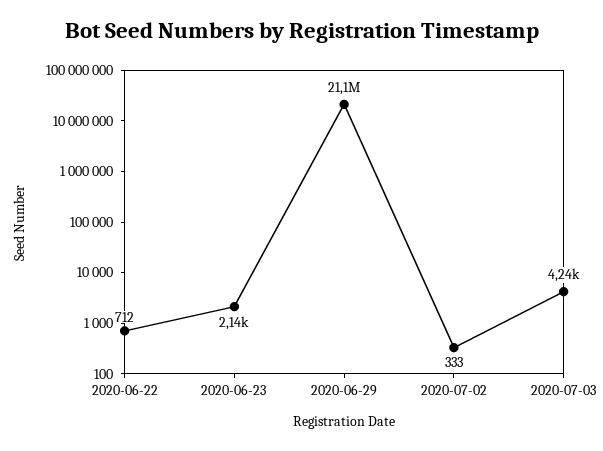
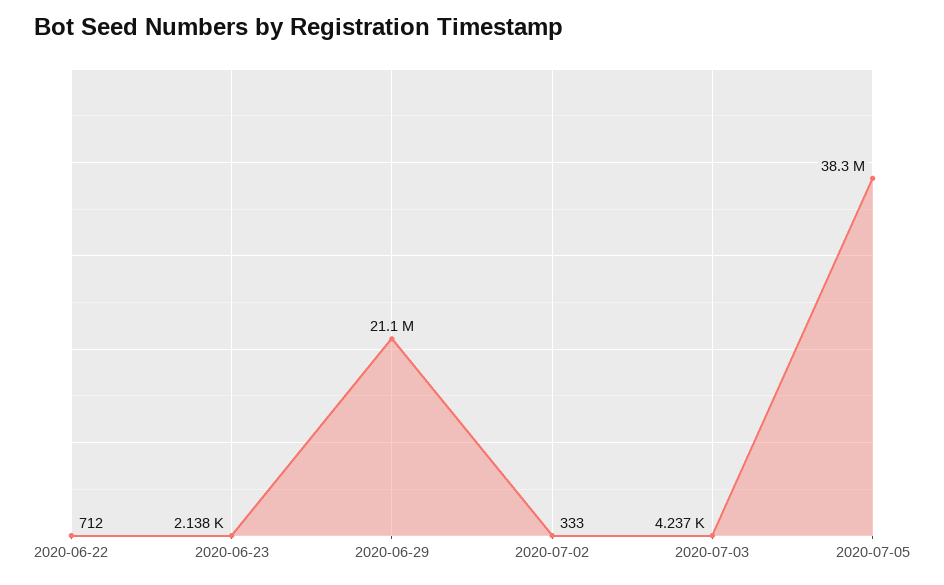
2020-07-05: none -> 38300000

